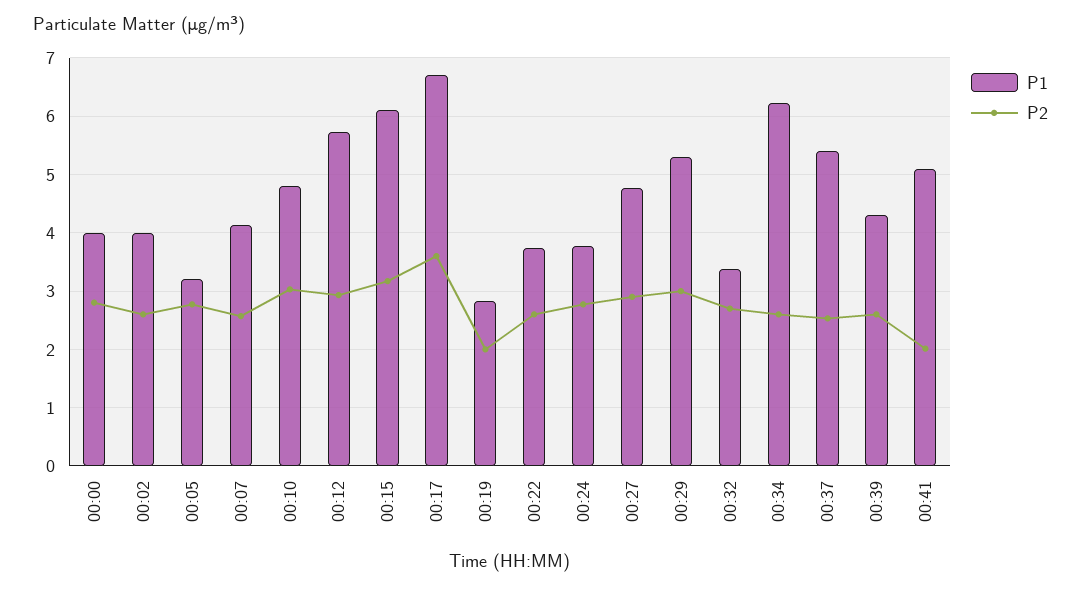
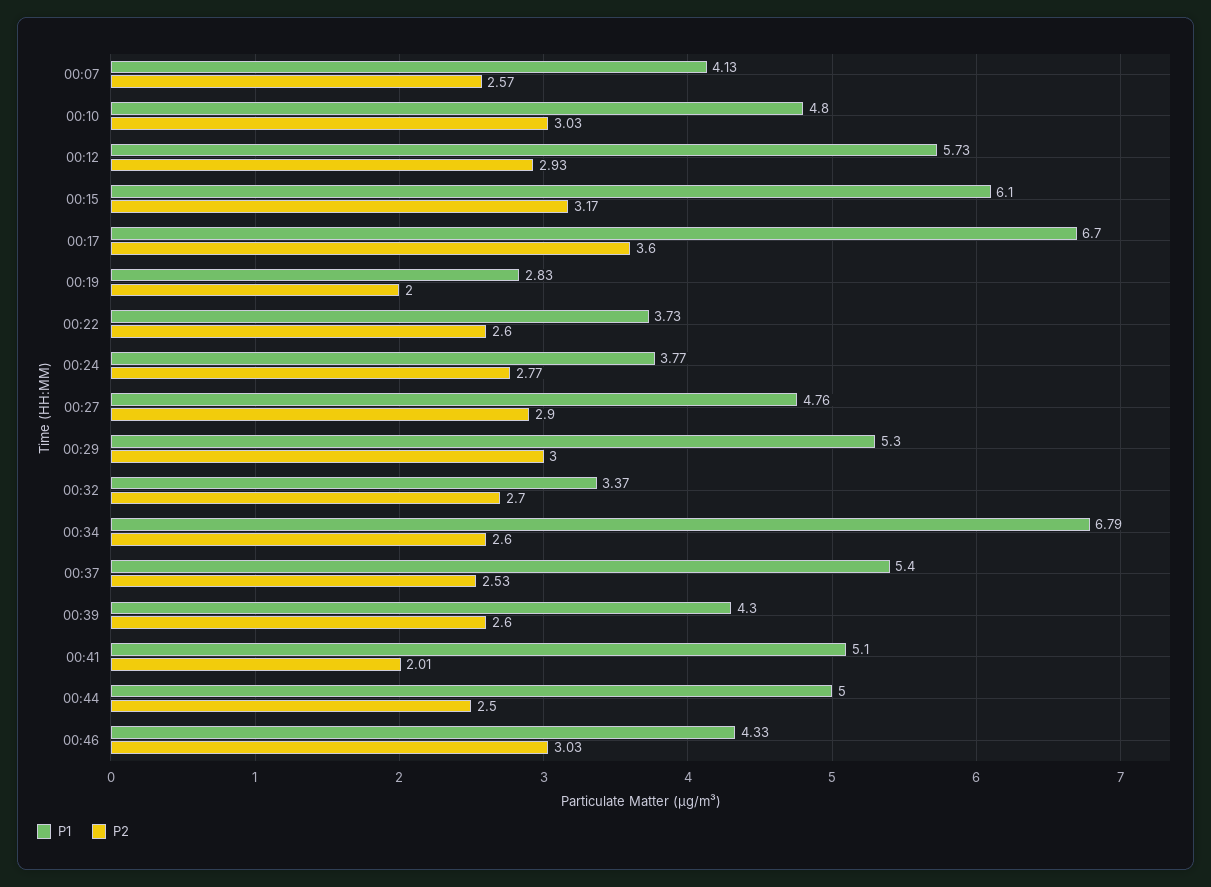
P1, 00:00: 4 -> none
P2, 00:00: 2.8 -> none
P1, 00:02: 4 -> none
P2, 00:02: 2.6 -> none
P1, 00:05: 3.2 -> none
P2, 00:05: 2.8 -> none
P1, 00:34: 6.2 -> 6.79
P1, 00:44: none -> 5
P2, 00:44: none -> 2.5
P1, 00:46: none -> 4.33
P2, 00:46: none -> 3.03

